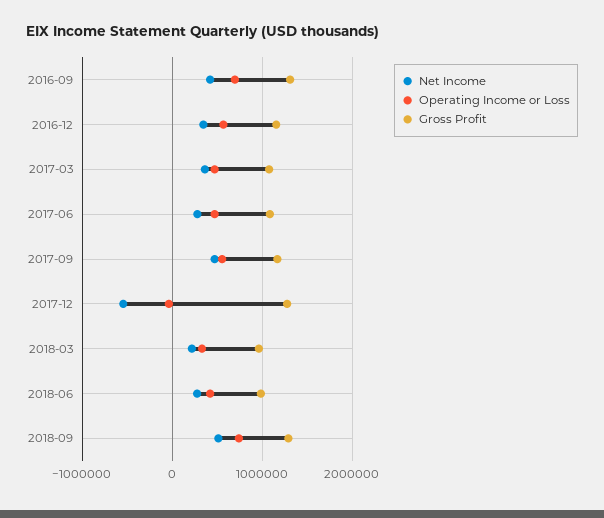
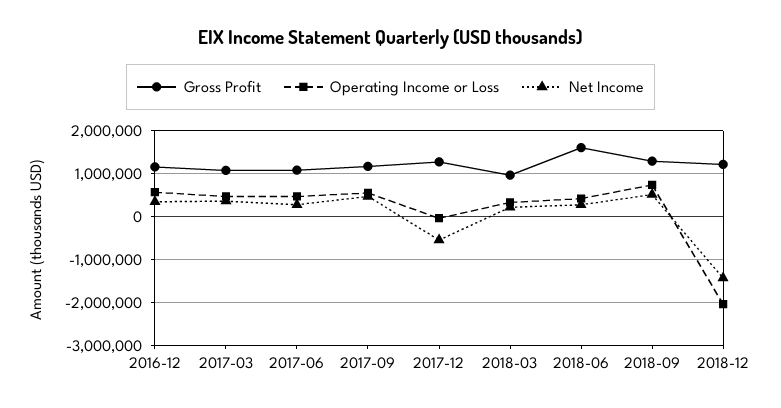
Net Income, 2016-09: 400000 -> none
Operating Income or Loss, 2016-09: 700000 -> none
Gross Profit, 2016-09: 1300000 -> none
Gross Profit, 2018-06: 1000000 -> 1600000
Gross Profit, 2018-12: none -> 1200000
Operating Income or Loss, 2018-12: none -> -2000000
Net Income, 2018-12: none -> -1400000

